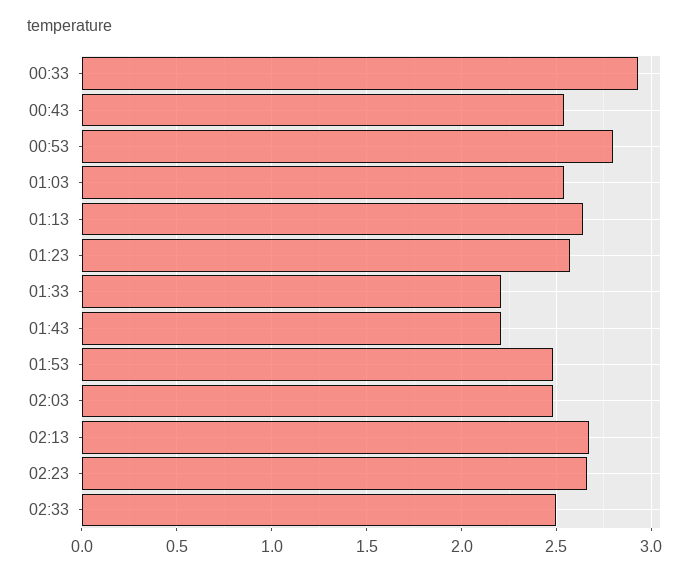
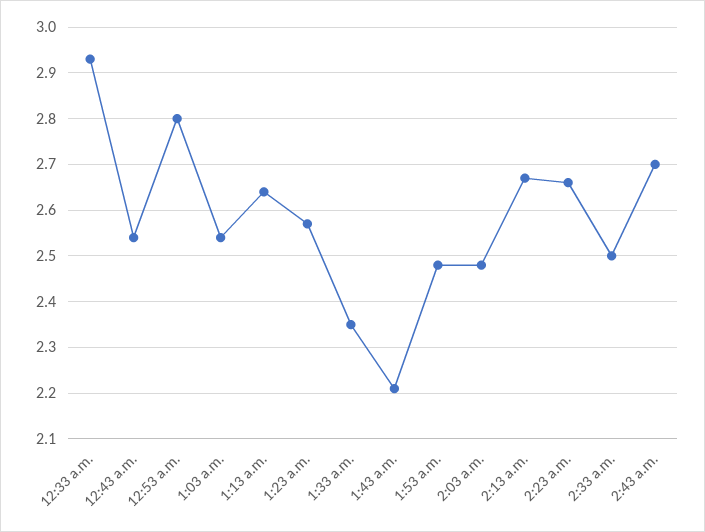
01:33: 2.2 -> 2.35
2:43 a.m.: none -> 2.7

